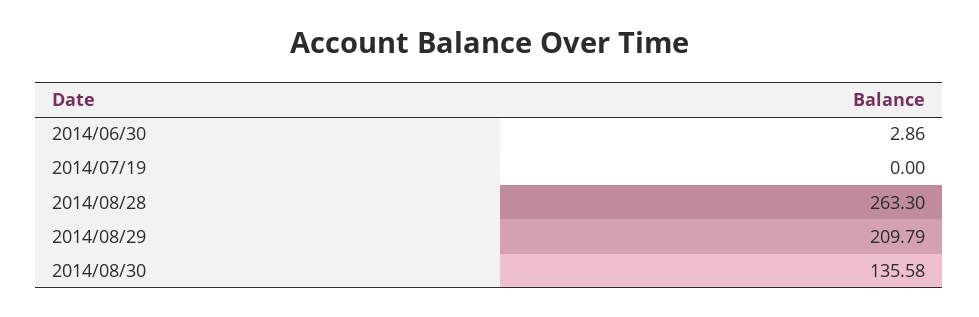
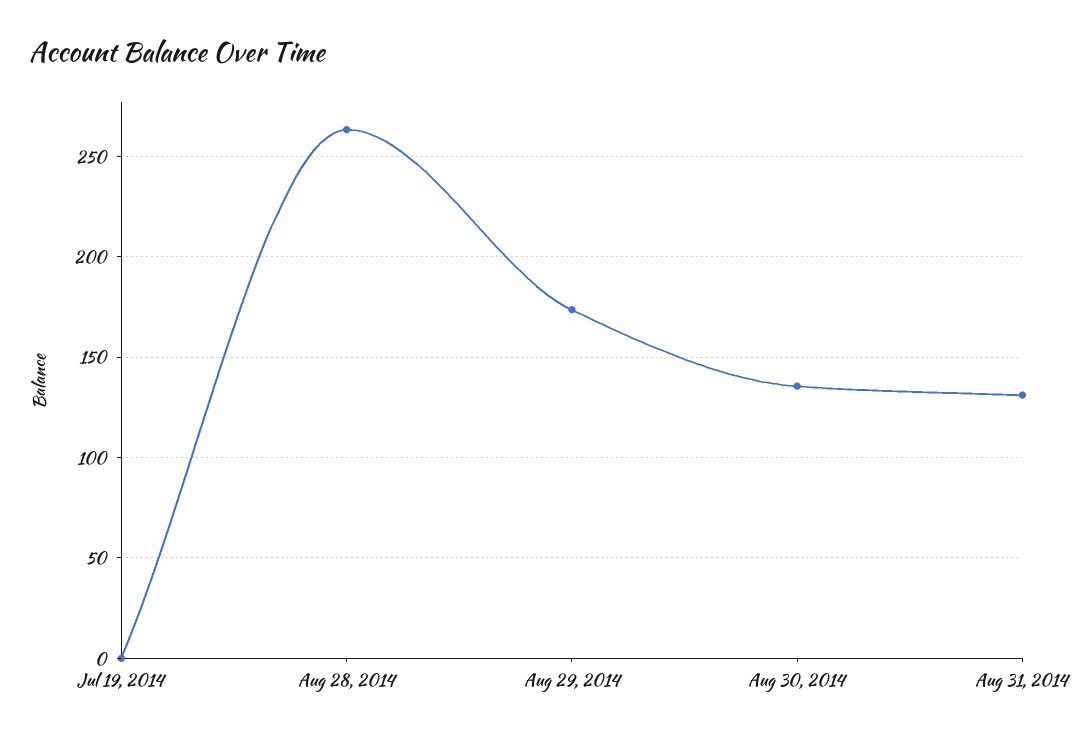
2014/06/30: 2.86 -> none
2014/08/29: 209.79 -> 175
Aug 31, 2014: none -> 130

